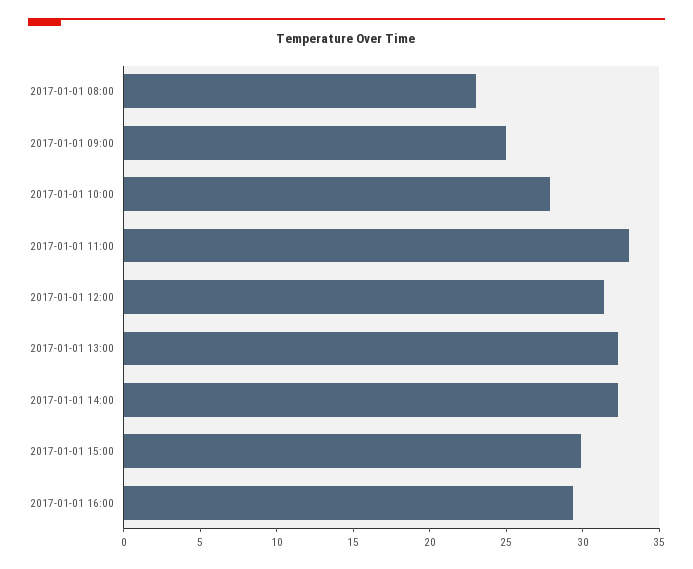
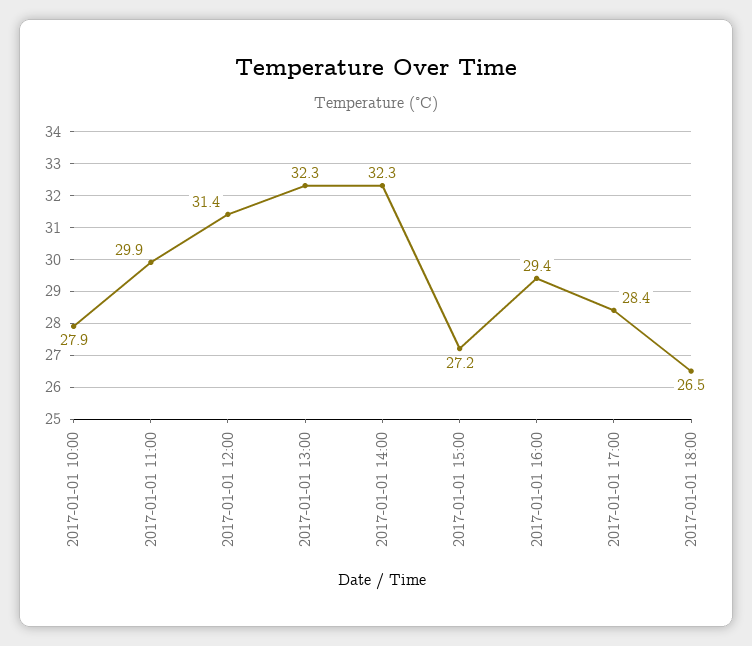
2017-01-01 08:00: 23 -> none
2017-01-01 09:00: 25 -> none
2017-01-01 11:00: 33 -> 29.9
2017-01-01 15:00: 30 -> 27.2
2017-01-01 17:00: none -> 28.4
2017-01-01 18:00: none -> 26.5

